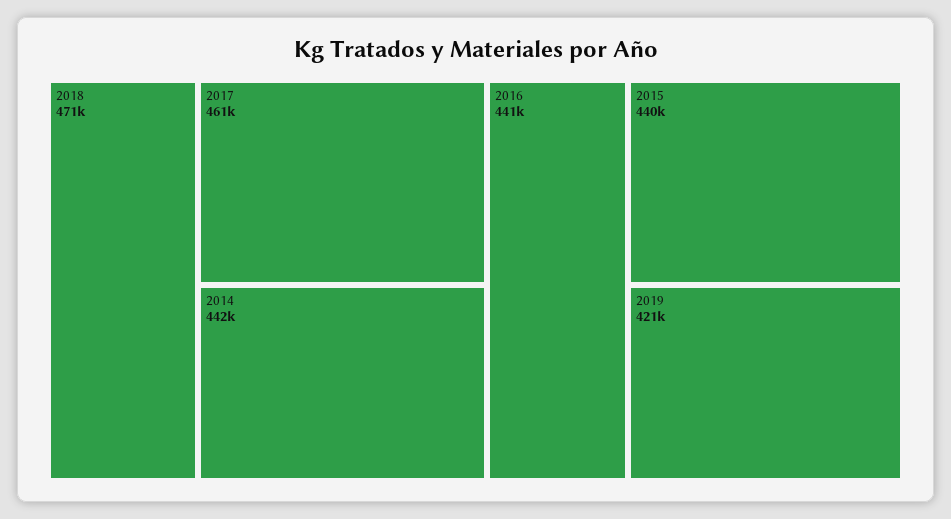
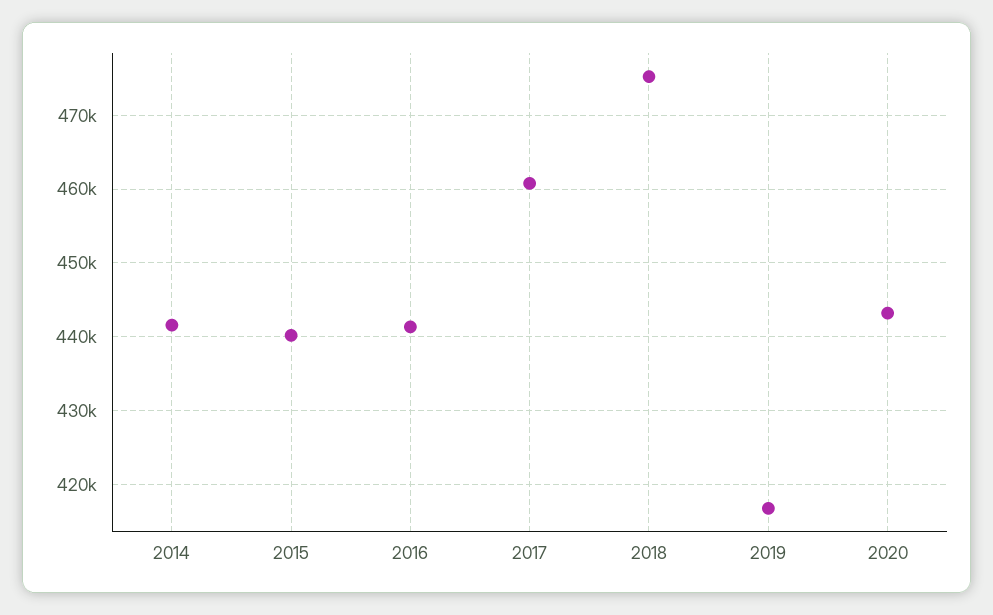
2018: 471000 -> 475000
2019: 421000 -> 417000
2020: none -> 443000

